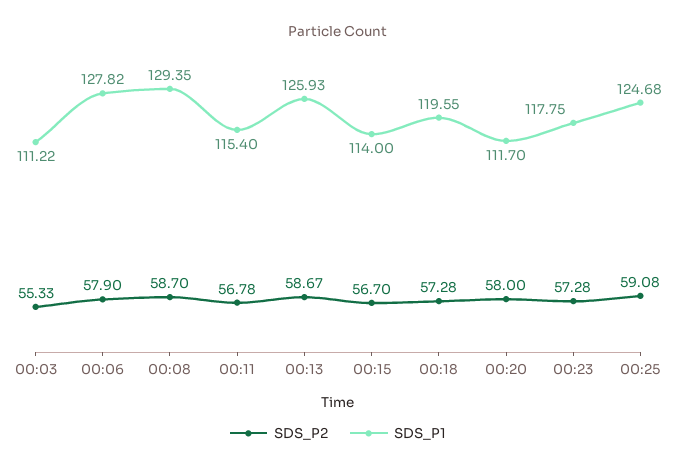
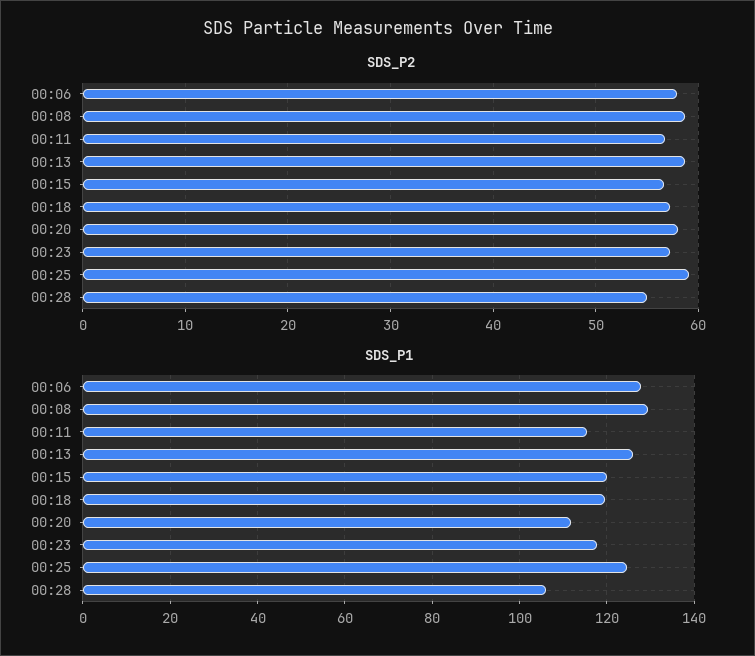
SDS_P2, 00:03: 55.33 -> none
SDS_P1, 00:03: 111.22 -> none
SDS_P1, 00:15: 114 -> 120
SDS_P2, 00:28: none -> 55
SDS_P1, 00:28: none -> 106

